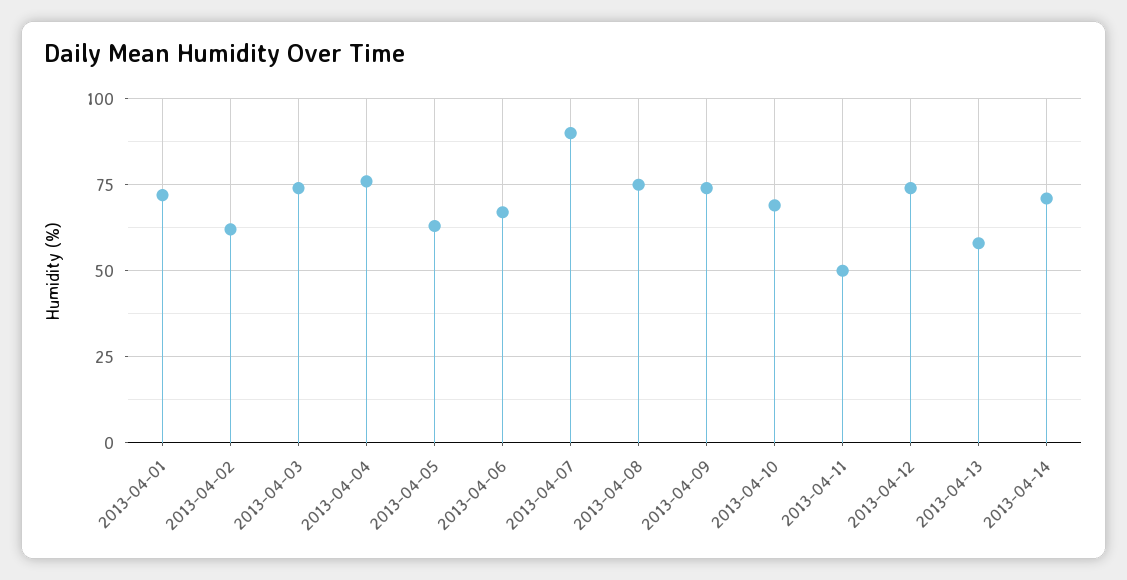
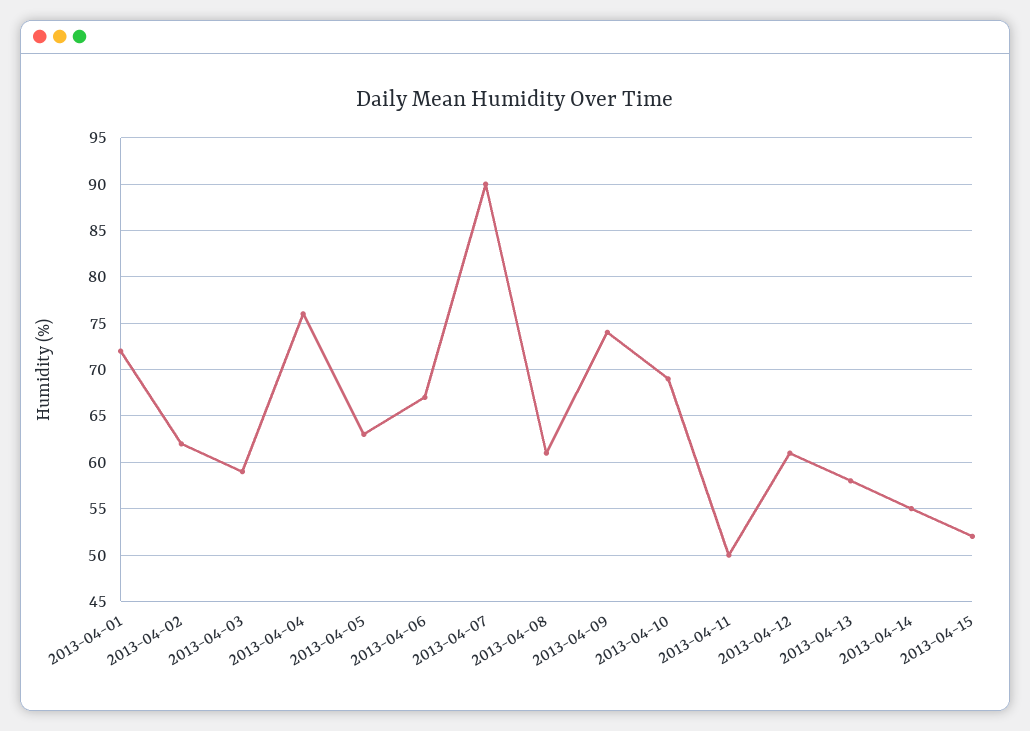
2013-04-03: 75 -> 59
2013-04-08: 75 -> 61
2013-04-12: 75 -> 61
2013-04-14: 70 -> 55
2013-04-15: none -> 52

